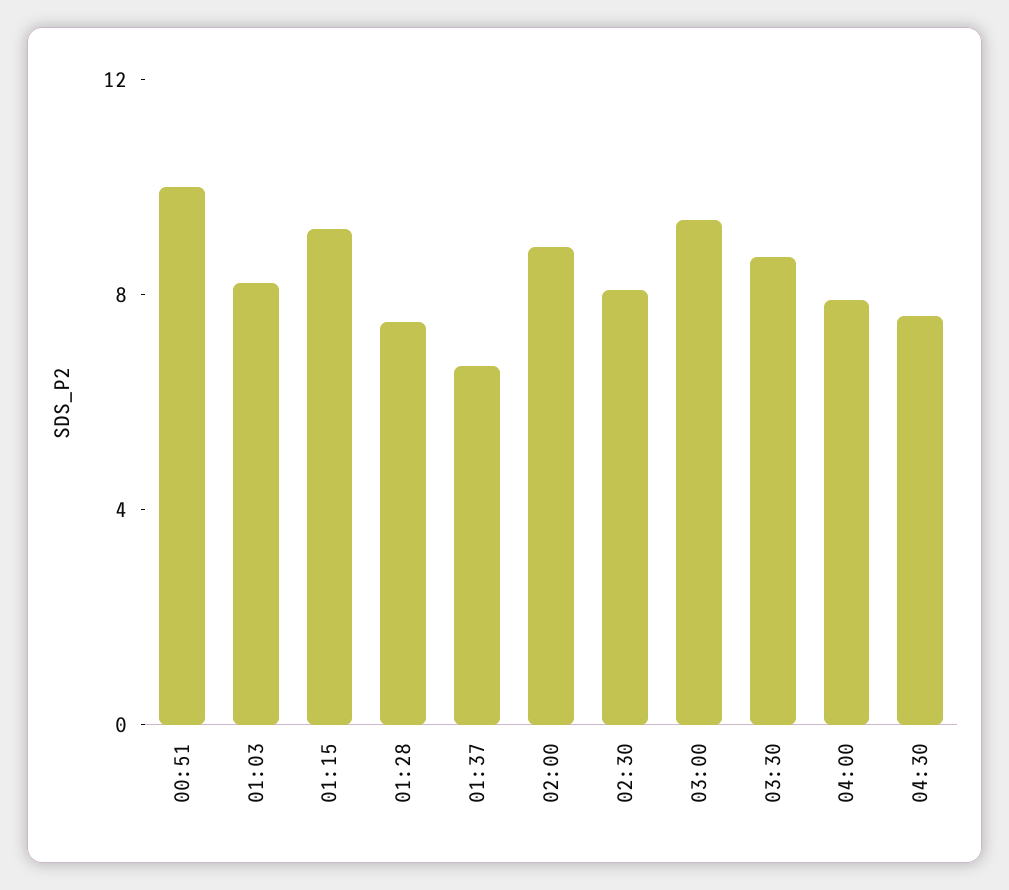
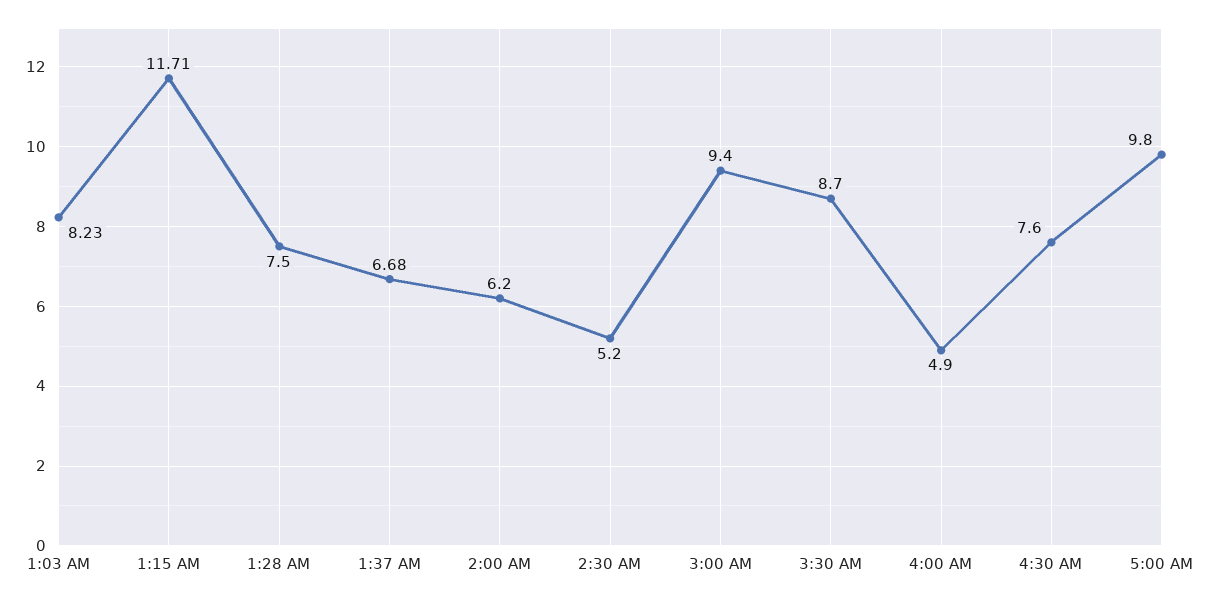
00:51: 10 -> none
01:15: 9 -> 11.71
02:00: 9 -> 6.2
02:30: 8 -> 5.2
04:00: 8 -> 4.9
5:00 AM: none -> 9.8

